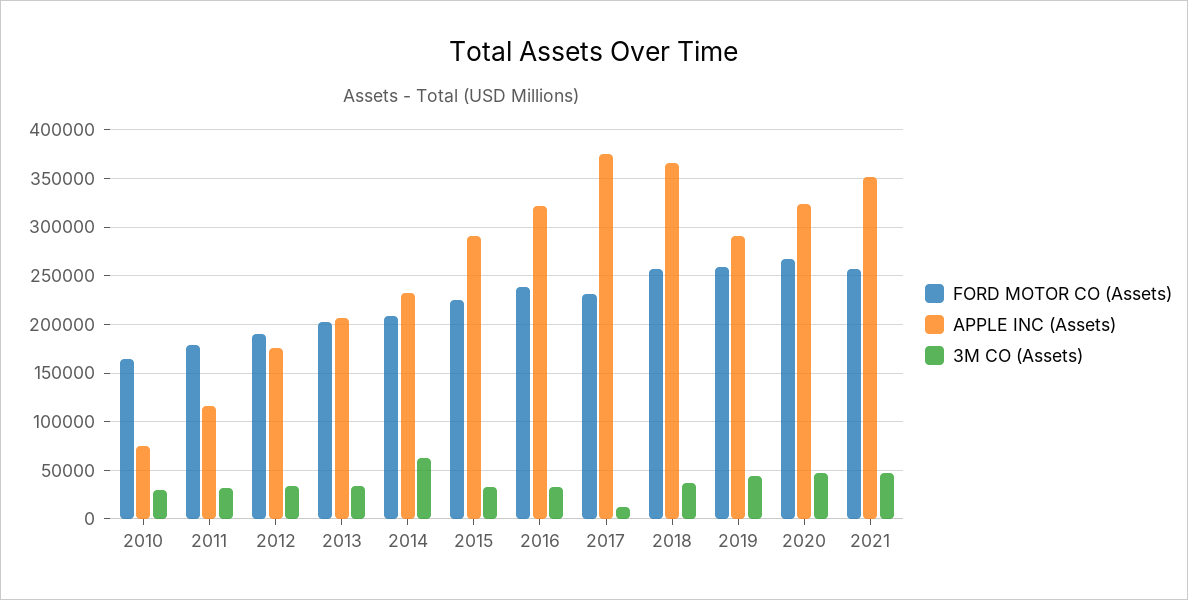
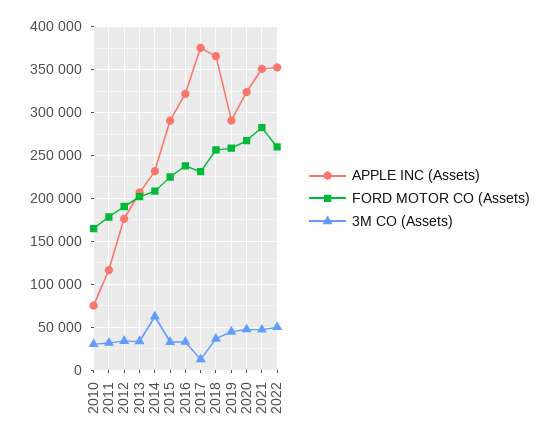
FORD MOTOR CO (Assets), 2021: 260000 -> 280000
APPLE INC (Assets), 2022: none -> 350000
FORD MOTOR CO (Assets), 2022: none -> 260000
3M CO (Assets), 2022: none -> 50000

